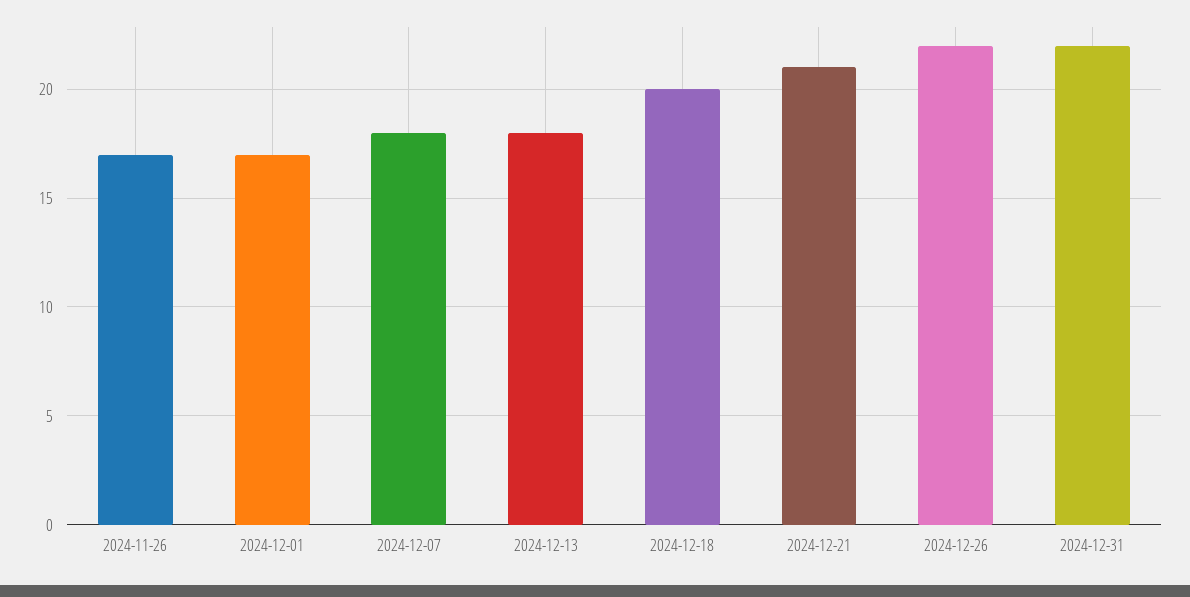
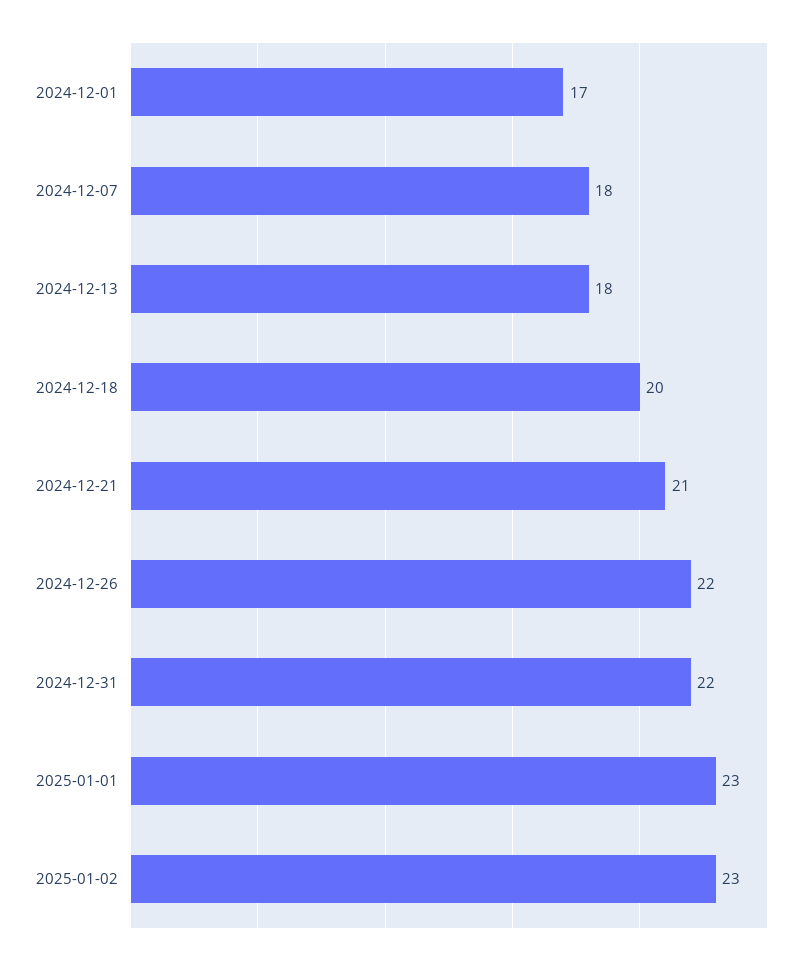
2024-11-26: 17 -> none
2025-01-01: none -> 23
2025-01-02: none -> 23

